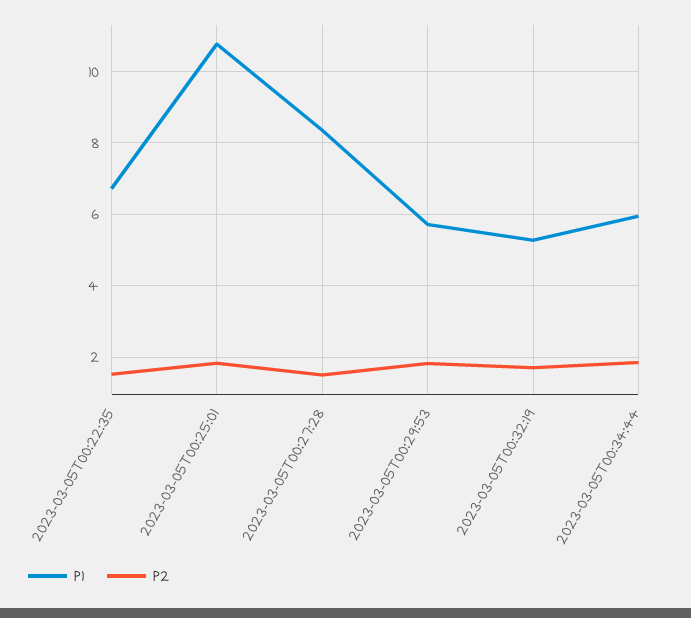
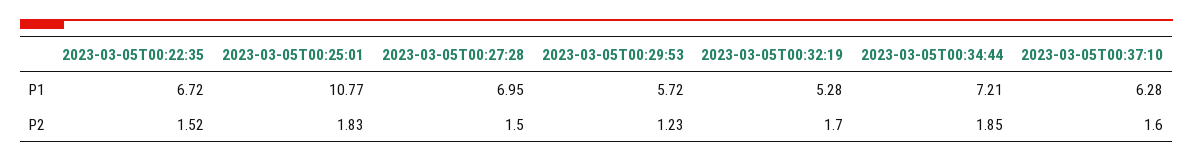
P1, 2023-03-05T00:27:28: 8.4 -> 6.95
P2, 2023-03-05T00:29:53: 1.8 -> 1.23
P1, 2023-03-05T00:34:44: 6 -> 7.21
P1, 2023-03-05T00:37:10: none -> 6.28
P2, 2023-03-05T00:37:10: none -> 1.6

